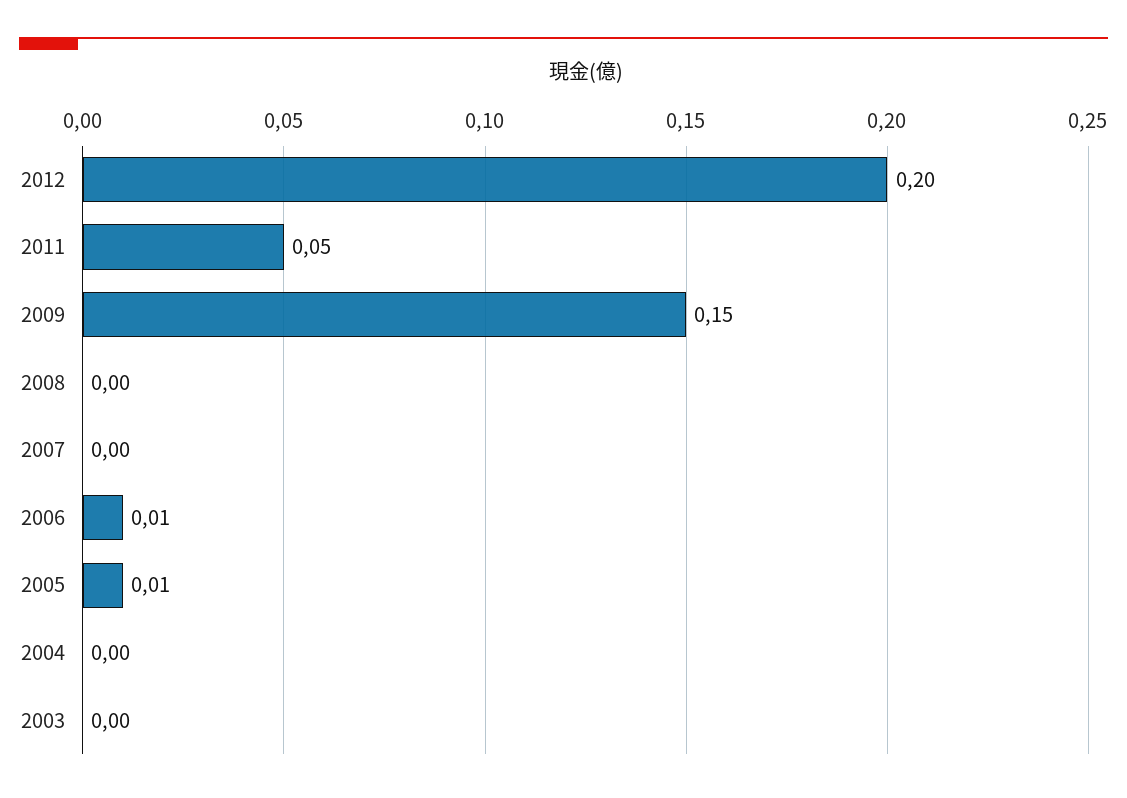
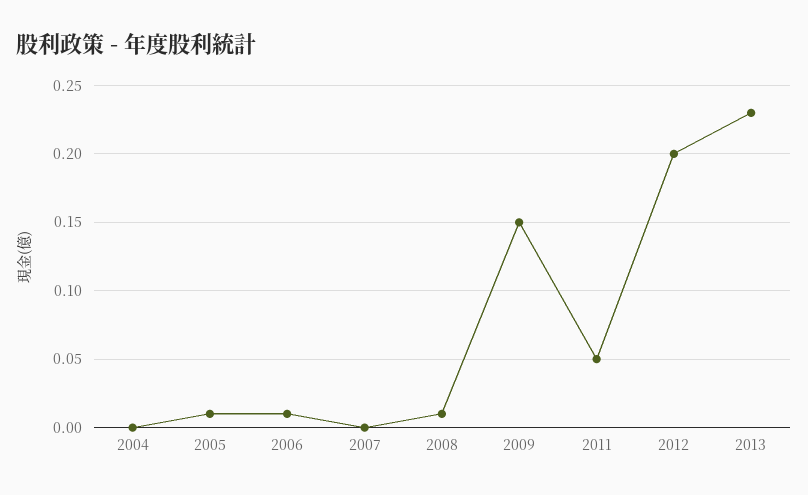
2008: 0 -> 0.01
2003: 0 -> none
2013: none -> 0.23

